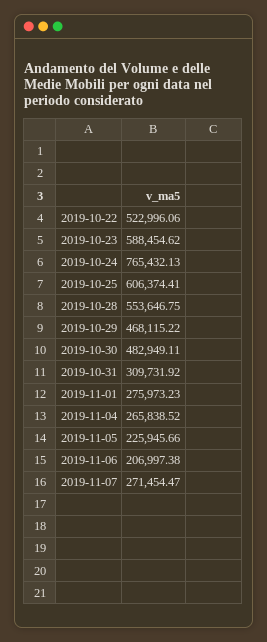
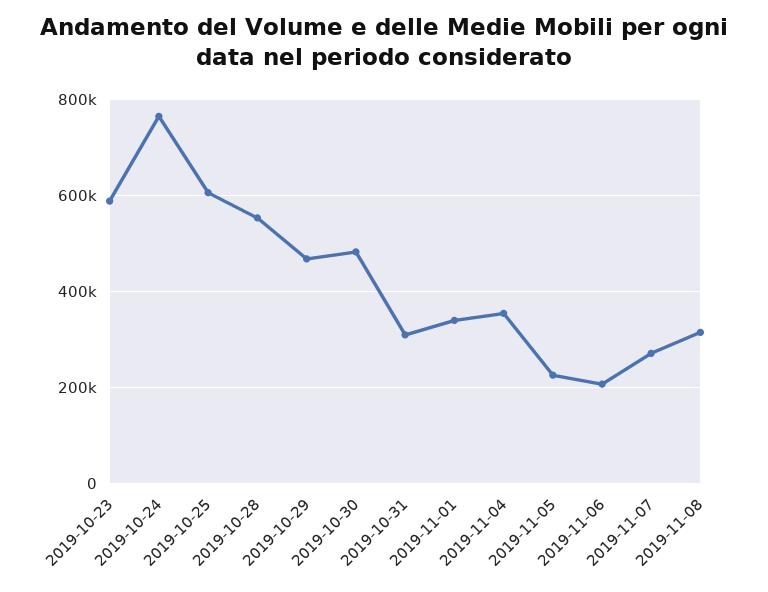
2019-10-22: 522996.06 -> none
2019-11-01: 275973.23 -> 340000
2019-11-04: 265838.52 -> 360000
2019-11-08: none -> 320000

